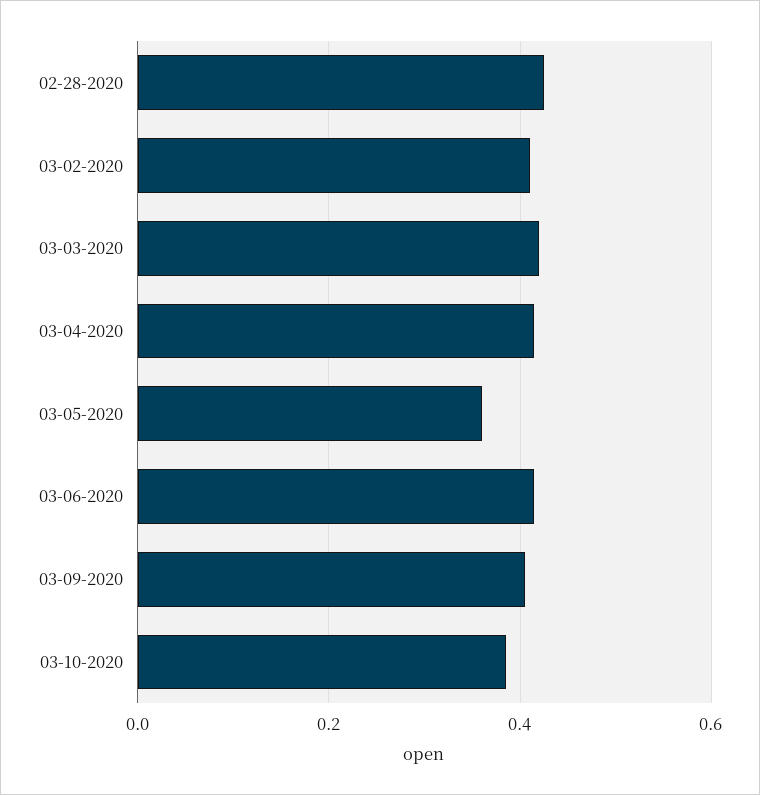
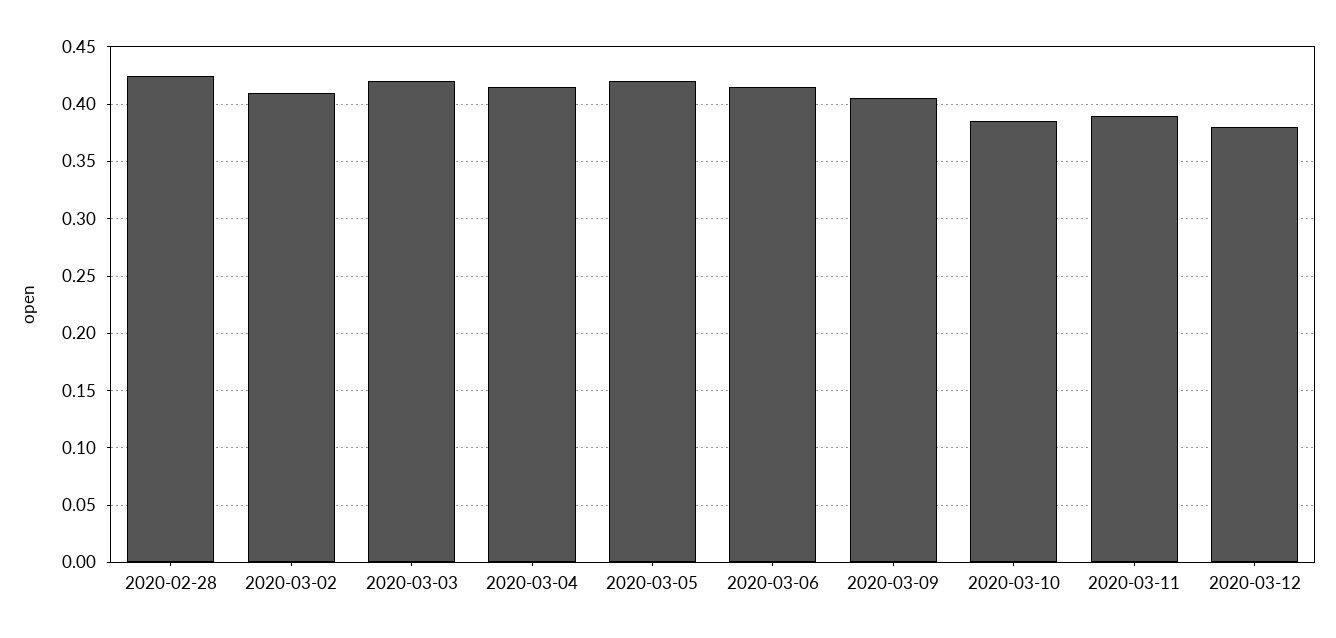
03-05-2020: 0.36 -> 0.42
2020-03-11: none -> 0.39
2020-03-12: none -> 0.38

